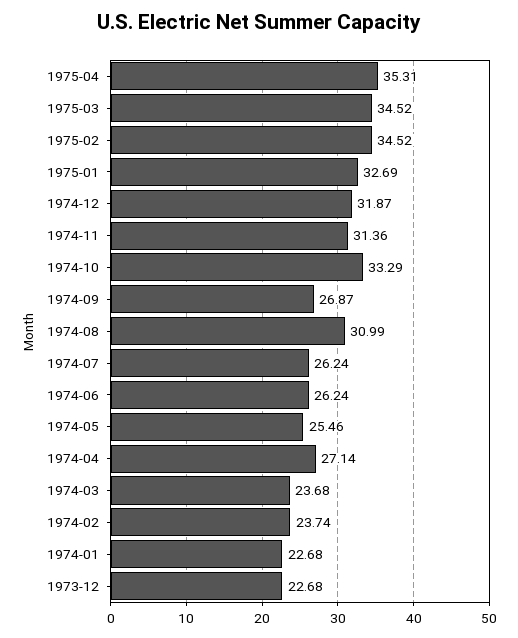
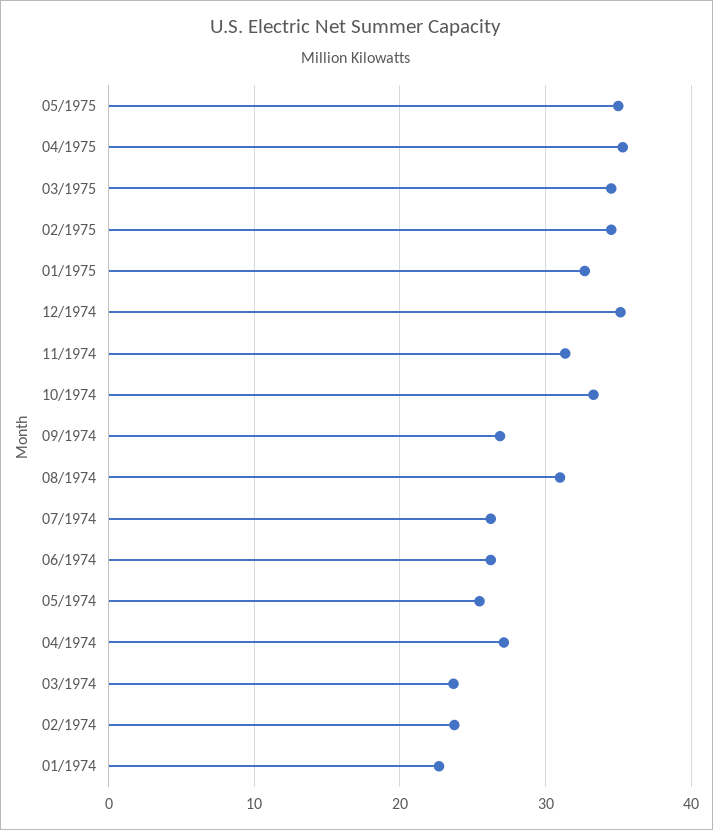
1974-12: 31.87 -> 35
1973-12: 22.68 -> none
05/1975: none -> 35

